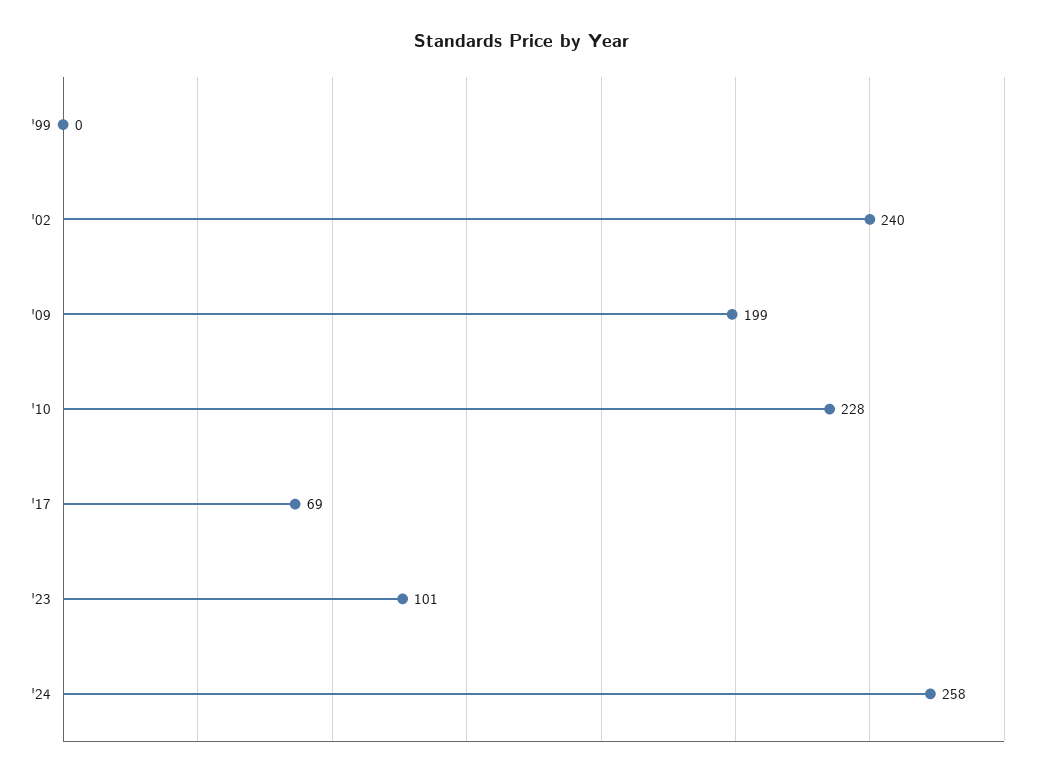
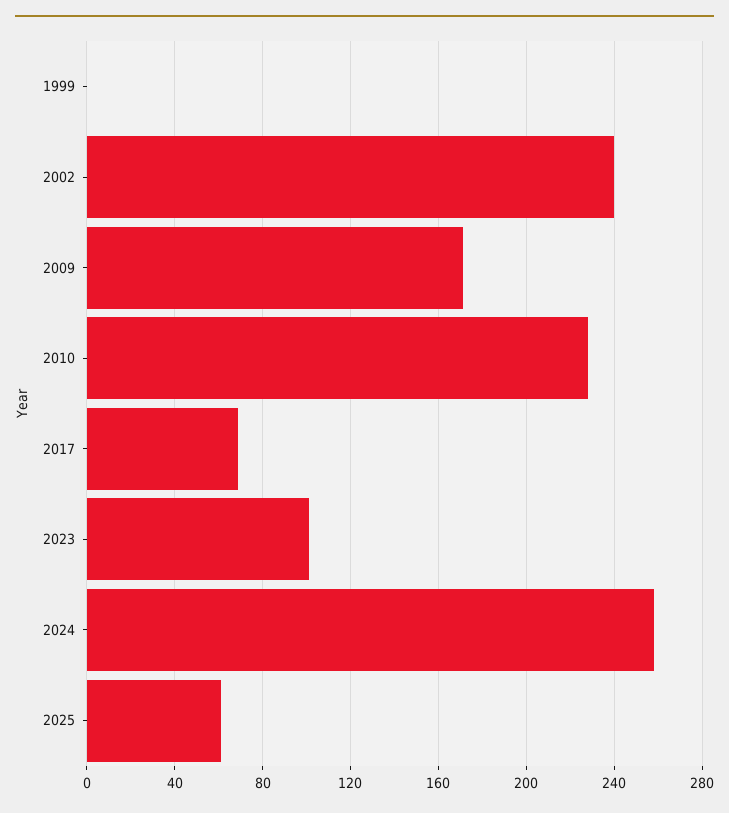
'09: 199 -> 170
2025: none -> 60

